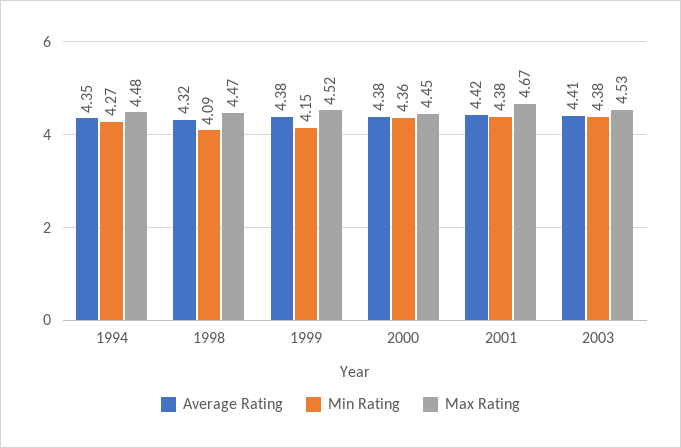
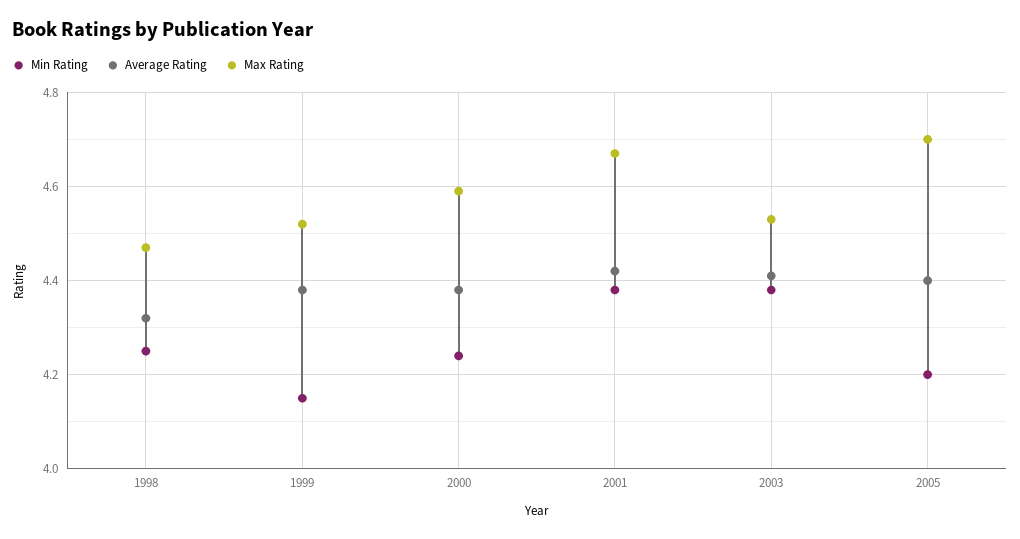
Average Rating, 1994: 4.35 -> none
Min Rating, 1994: 4.27 -> none
Max Rating, 1994: 4.48 -> none
Min Rating, 1998: 4.09 -> 4.25
Min Rating, 2000: 4.36 -> 4.25
Max Rating, 2000: 4.45 -> 4.6
Min Rating, 2005: none -> 4.2
Average Rating, 2005: none -> 4.4
Max Rating, 2005: none -> 4.7

